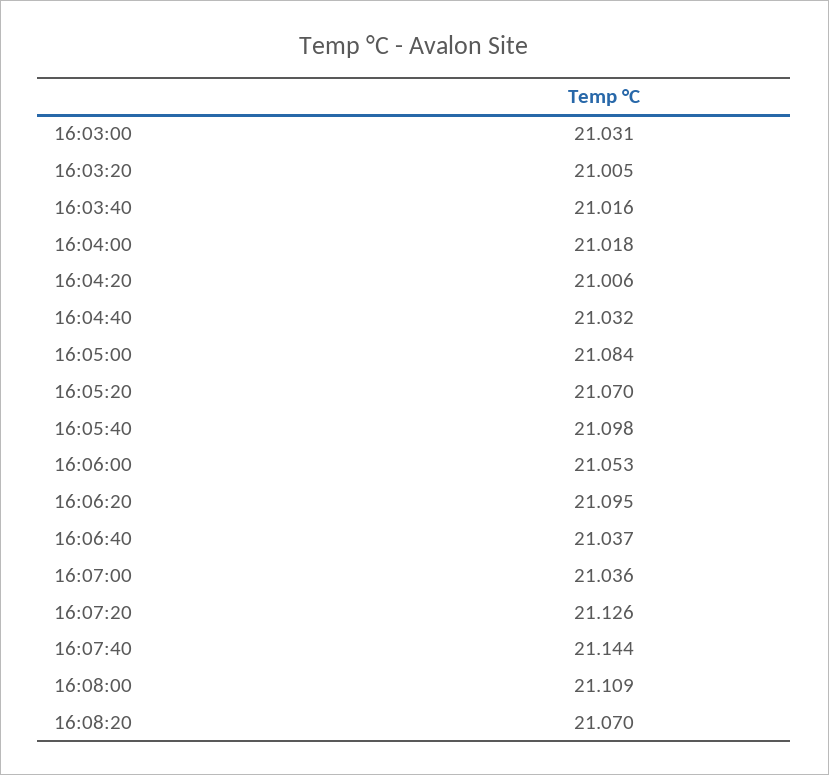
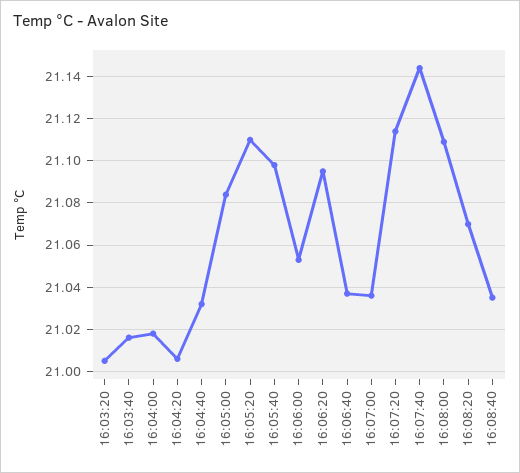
16:03:00: 21.031 -> none
16:05:20: 21.07 -> 21.11
16:07:20: 21.126 -> 21.115
16:08:40: none -> 21.035

